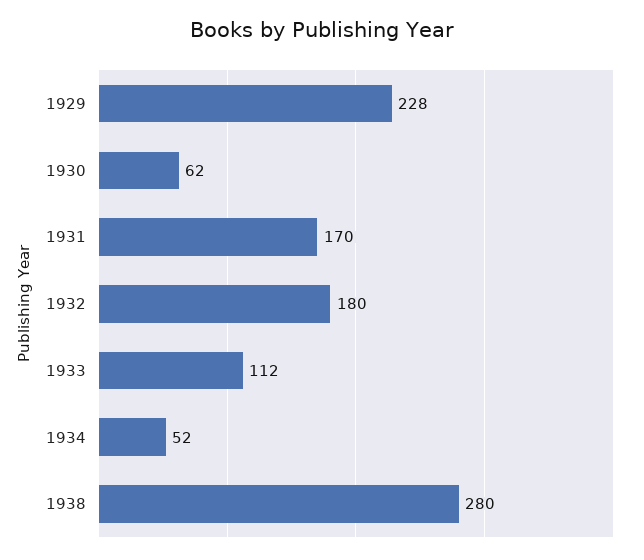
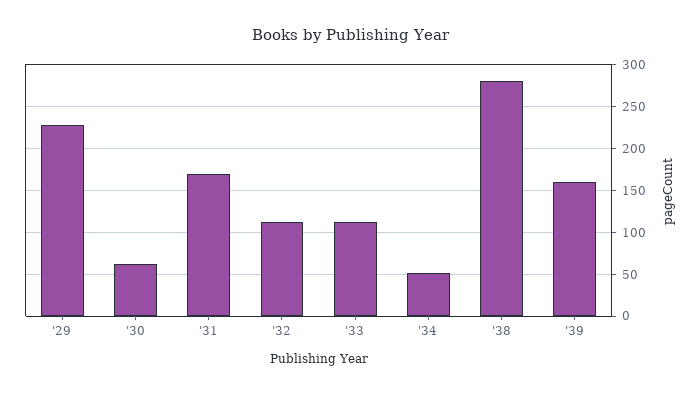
1932: 180 -> 110
'39: none -> 160

